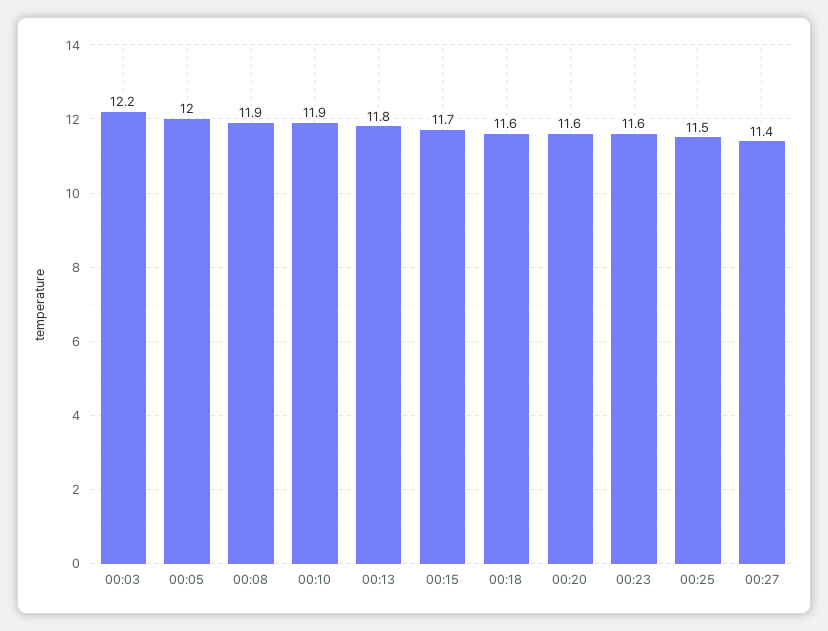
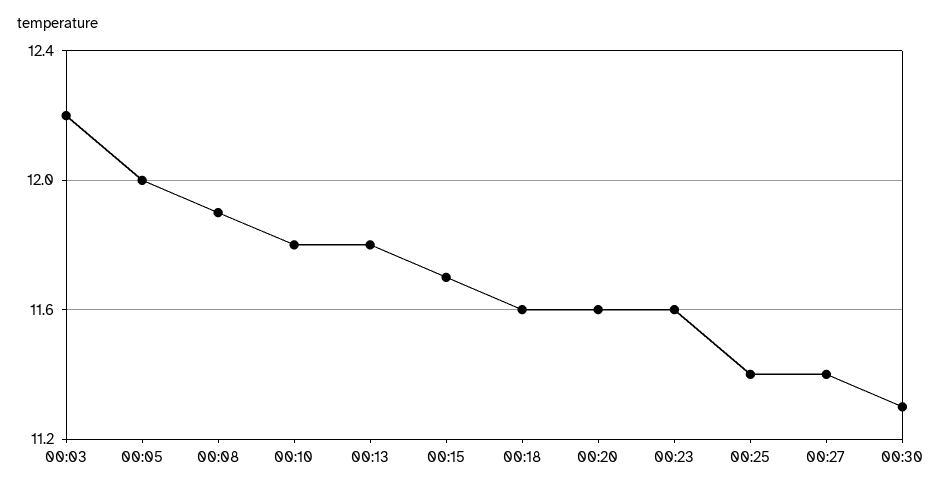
00:10: 11.9 -> 11.8
00:25: 11.5 -> 11.4
00:30: none -> 11.3

